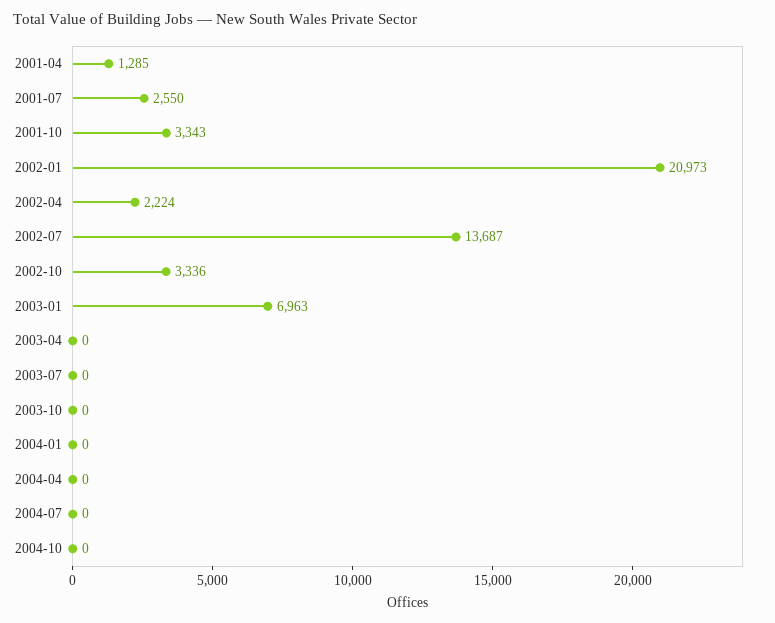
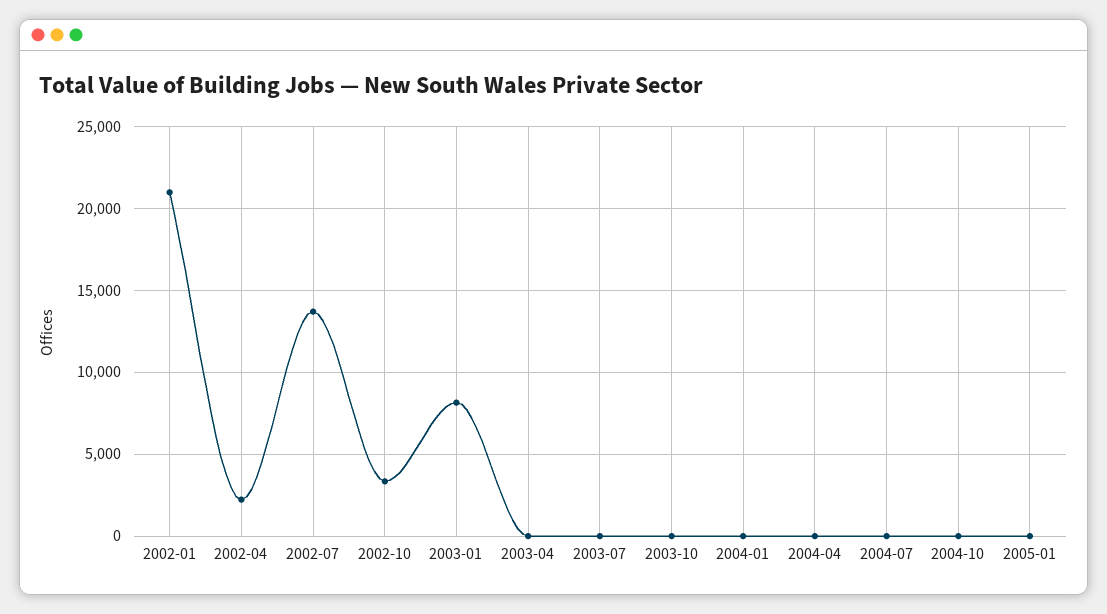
2001-04: 1285 -> none
2001-07: 2550 -> none
2001-10: 3343 -> none
2003-01: 6963 -> 8000
2005-01: none -> 0

